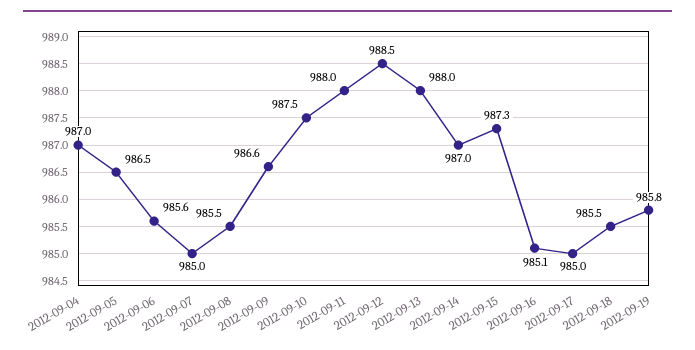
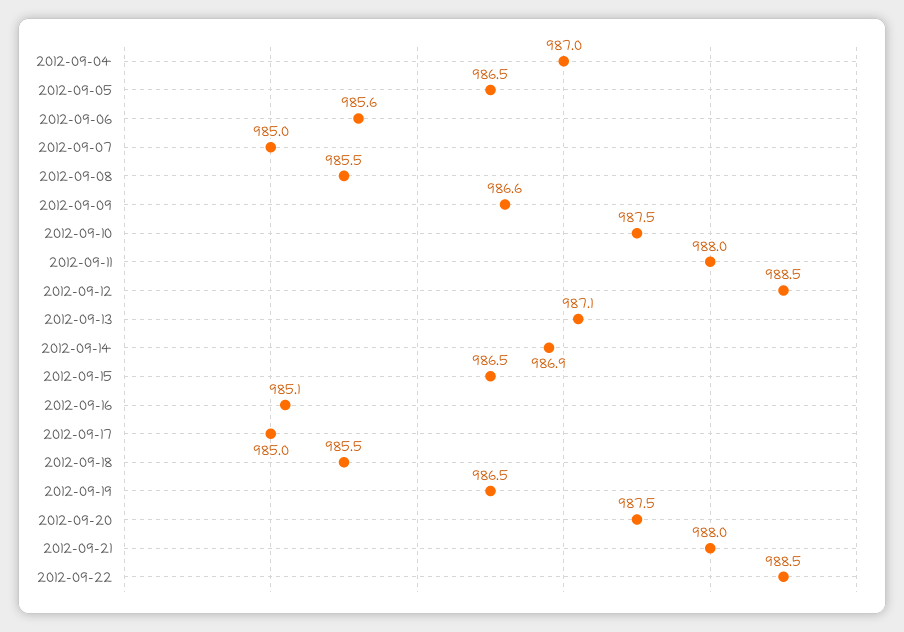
2012-09-13: 988 -> 987.1
2012-09-14: 987 -> 986.9
2012-09-15: 987.3 -> 986.5
2012-09-19: 985.8 -> 986.5
2012-09-20: none -> 987.5
2012-09-21: none -> 988
2012-09-22: none -> 988.5

